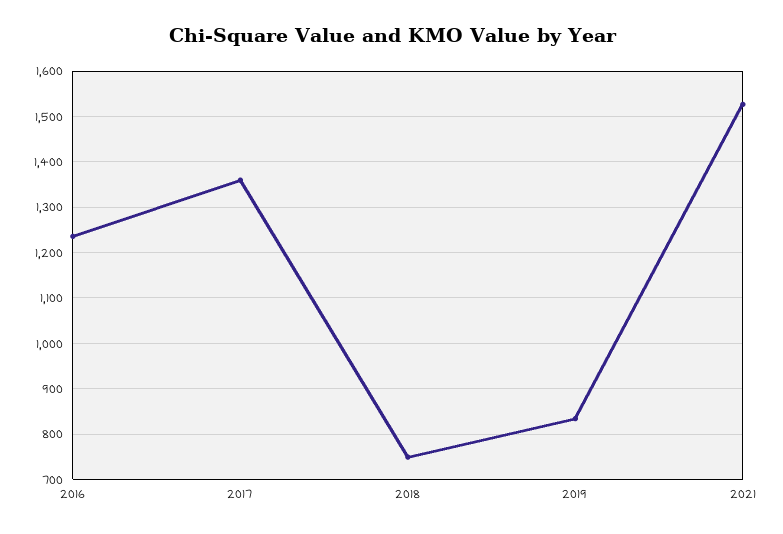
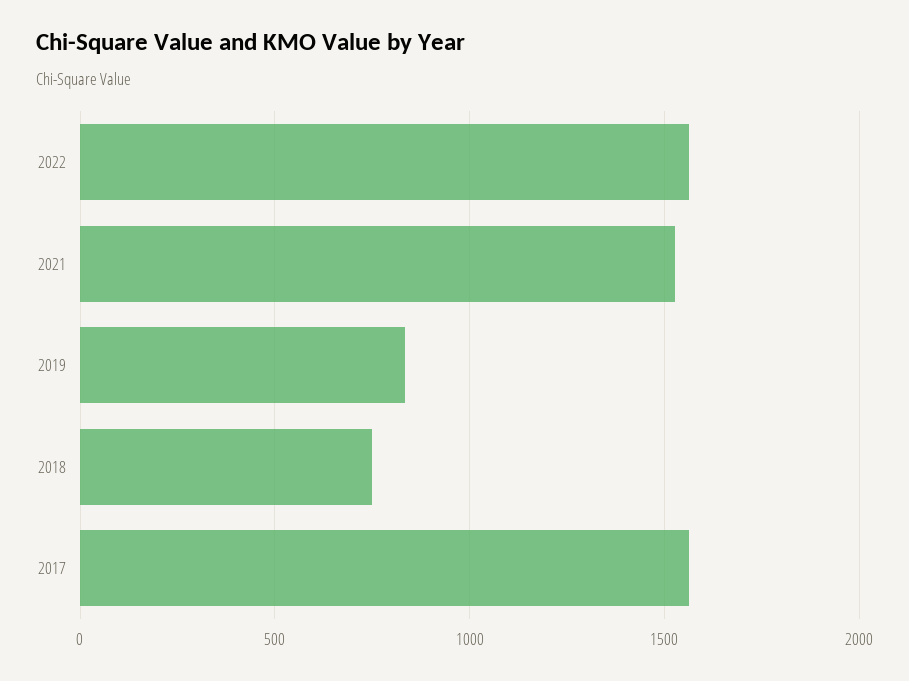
2016: 1240 -> none
2017: 1360 -> 1550
2022: none -> 1550

